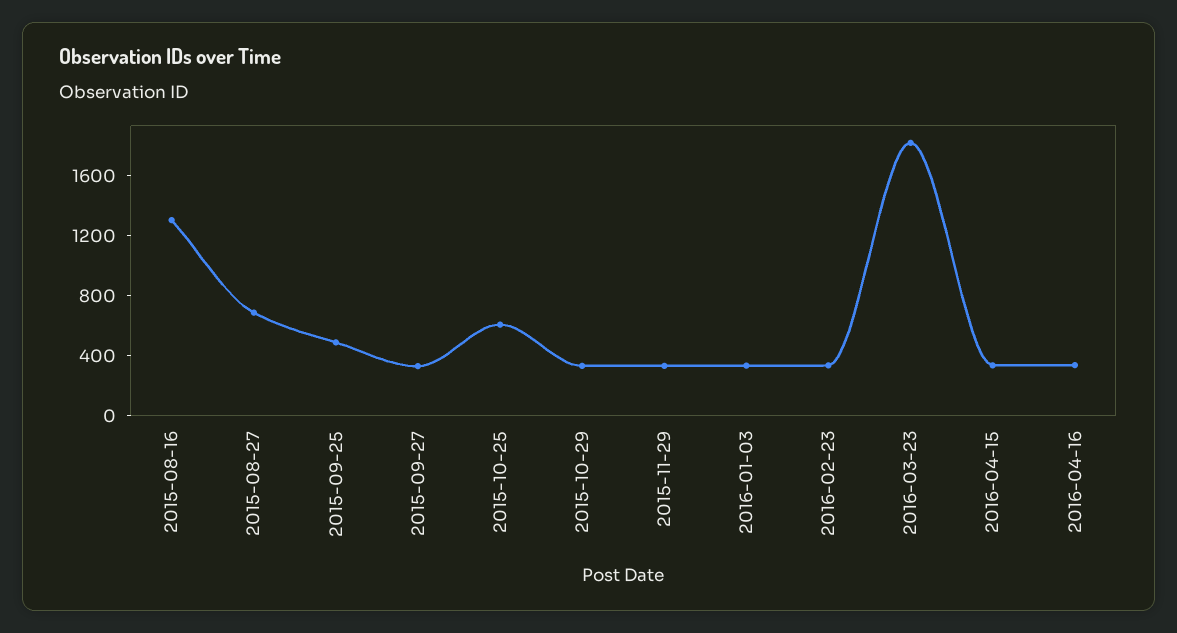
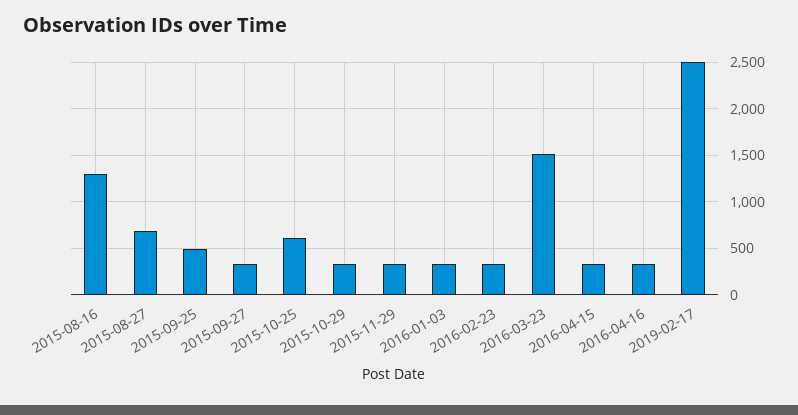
2016-03-23: 1800 -> 1500
2019-02-17: none -> 2500

